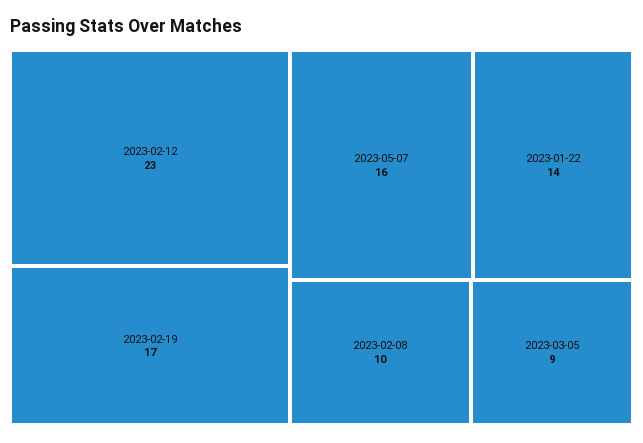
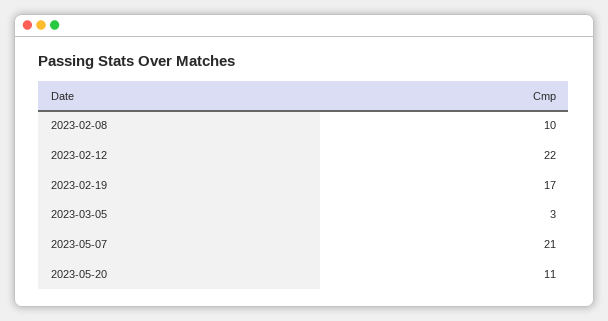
2023-02-12: 23 -> 22
2023-05-07: 16 -> 21
2023-01-22: 14 -> none
2023-03-05: 9 -> 3
2023-05-20: none -> 11

